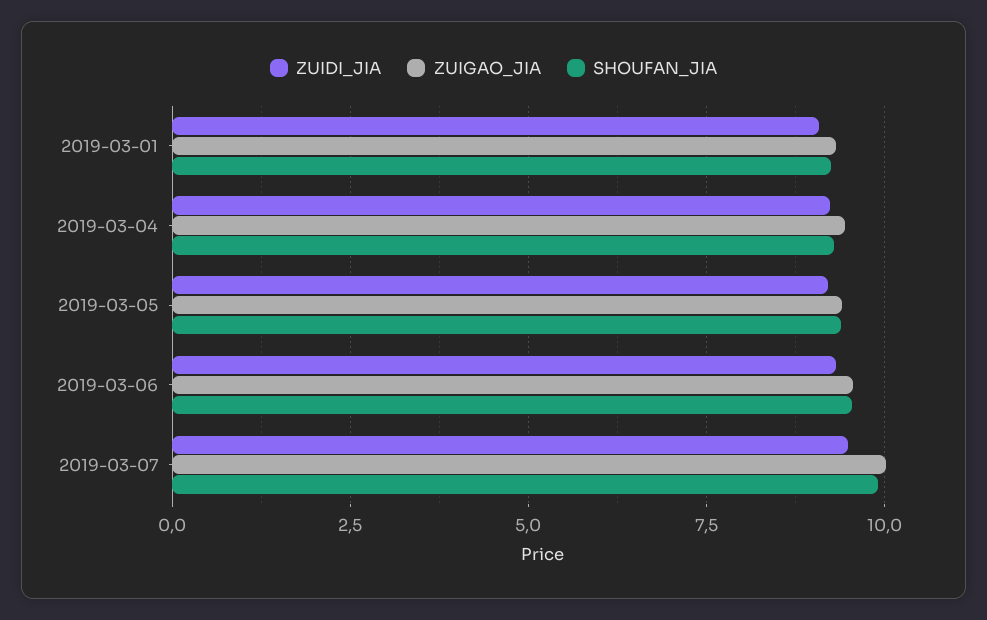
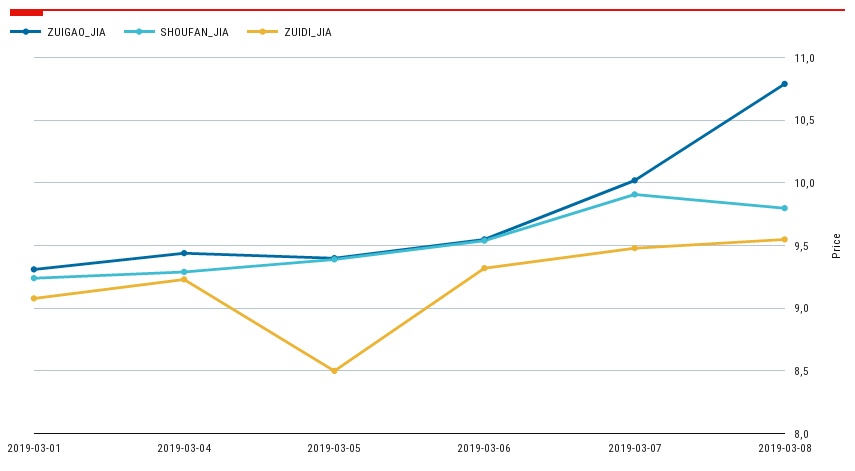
ZUIDI_JIA, 2019-03-05: 9.25 -> 8.5
ZUIGAO_JIA, 2019-03-08: none -> 10.8
SHOUFAN_JIA, 2019-03-08: none -> 9.8
ZUIDI_JIA, 2019-03-08: none -> 9.55

